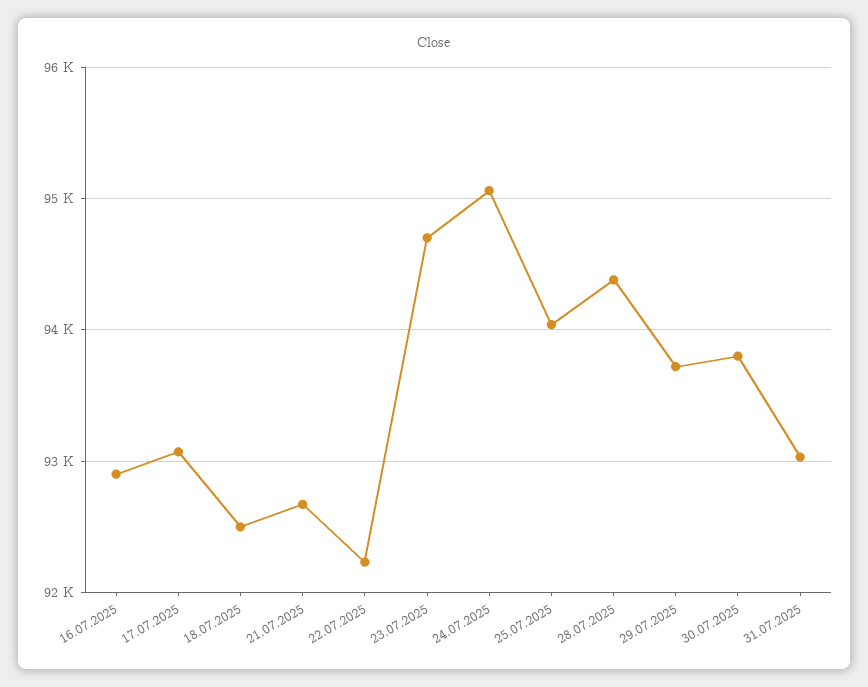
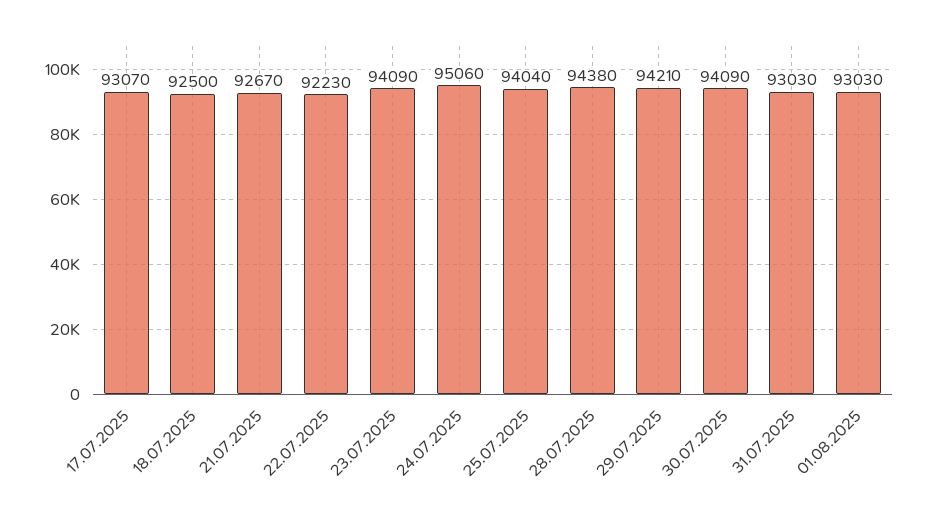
16.07.2025: 92900 -> none
23.07.2025: 94700 -> 94090
29.07.2025: 93700 -> 94210
30.07.2025: 93800 -> 94090
01.08.2025: none -> 93030

